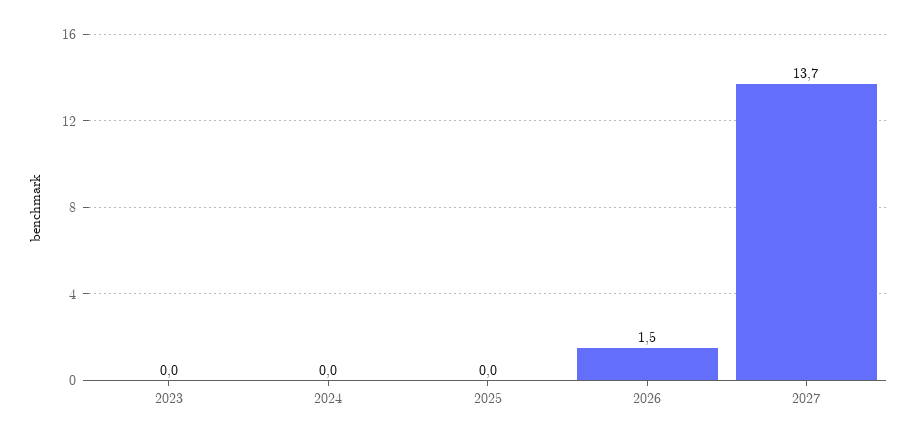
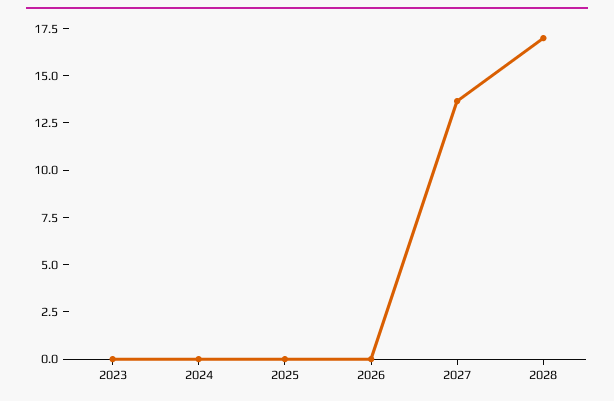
2026: 1.5 -> 0
2028: none -> 17

